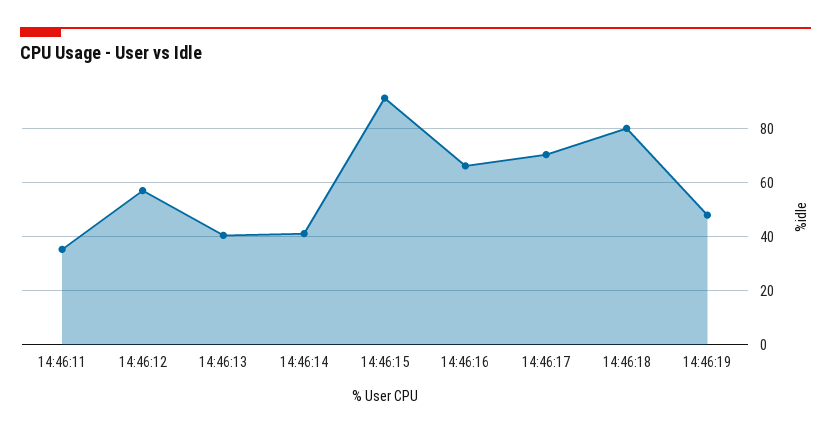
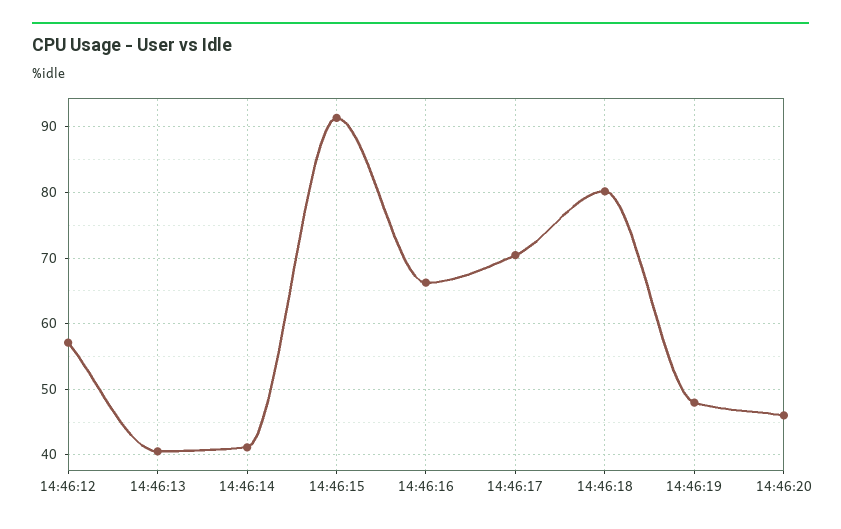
14:46:11: 35 -> none
14:46:20: none -> 46

